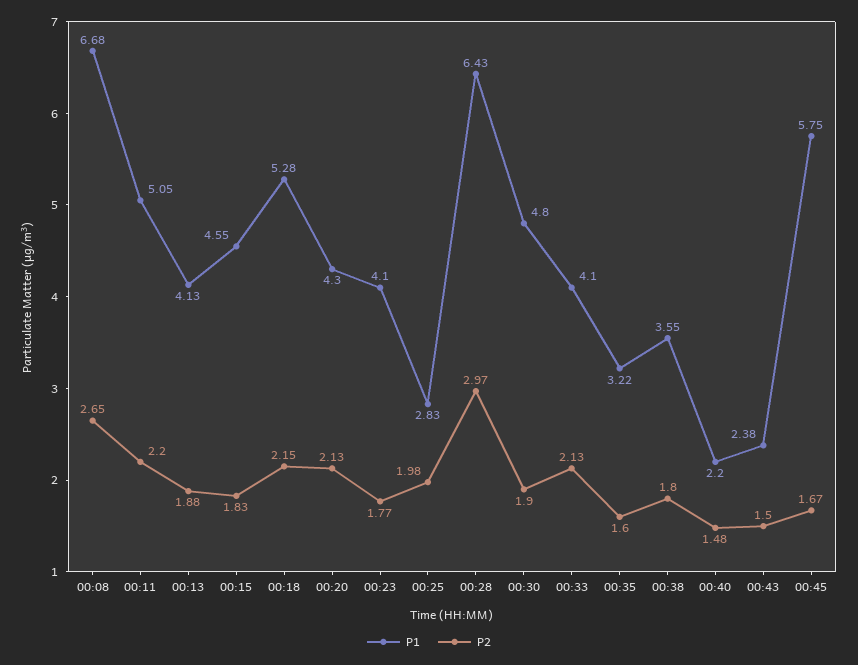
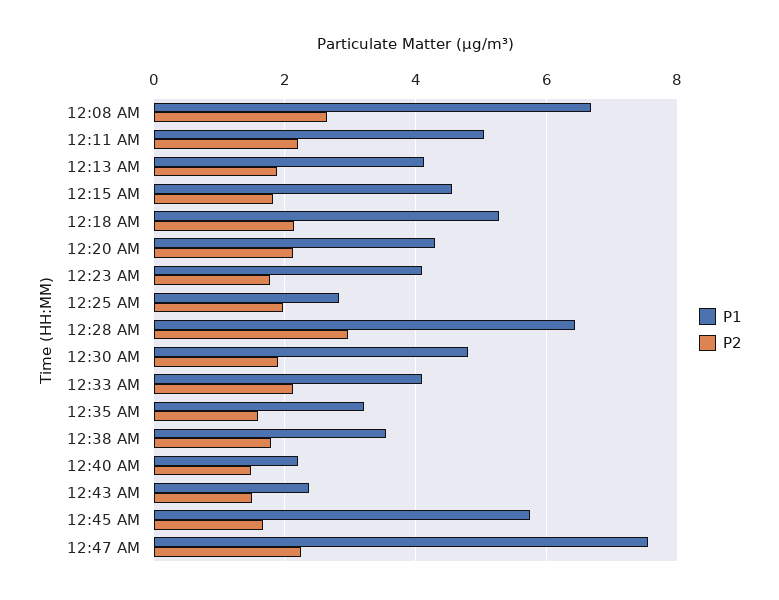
P1, 12:47 AM: none -> 7.6
P2, 12:47 AM: none -> 2.2

